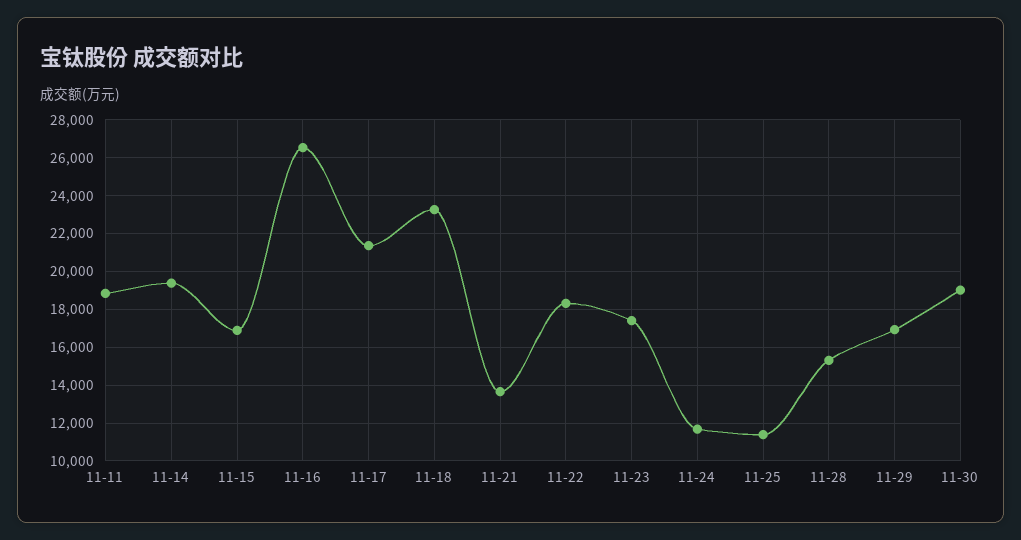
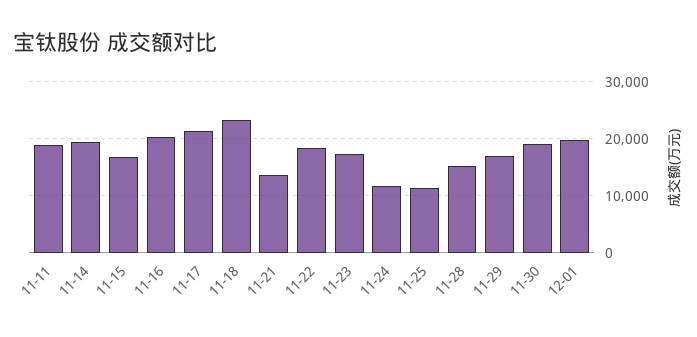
11-16: 26500 -> 20000
12-01: none -> 20000

